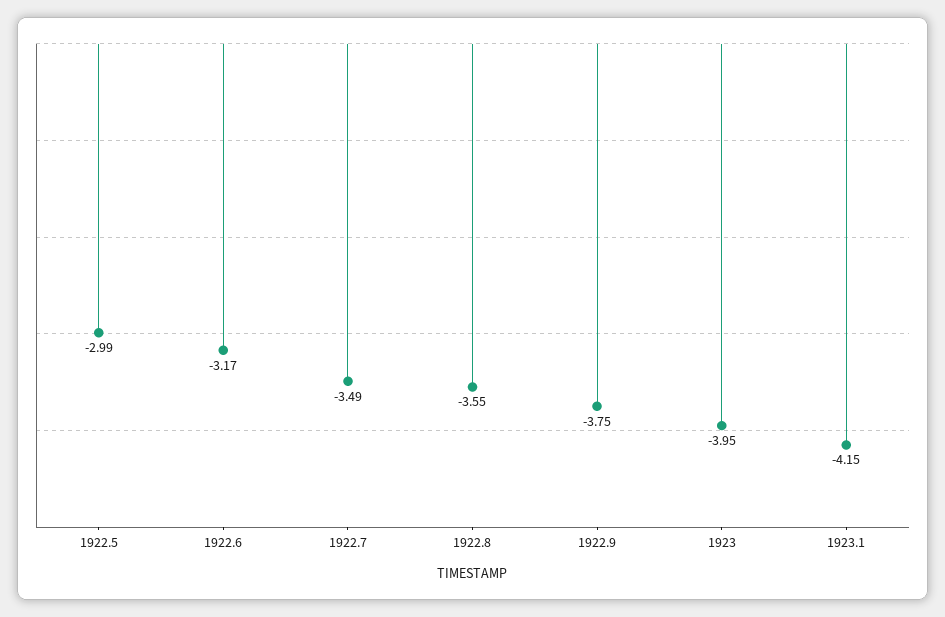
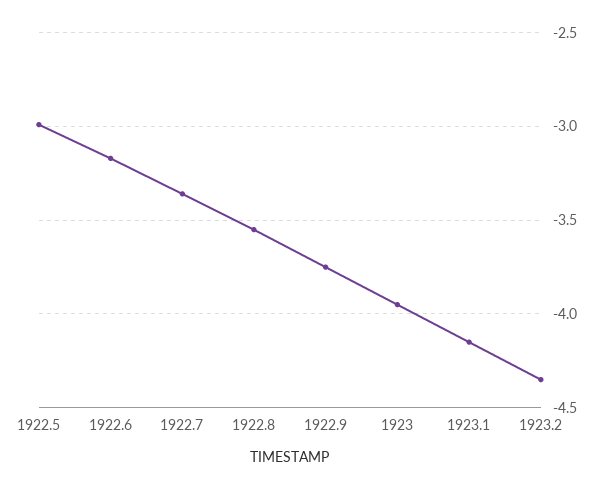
1922.7: -3.49 -> -3.35
1923.2: none -> -4.35

